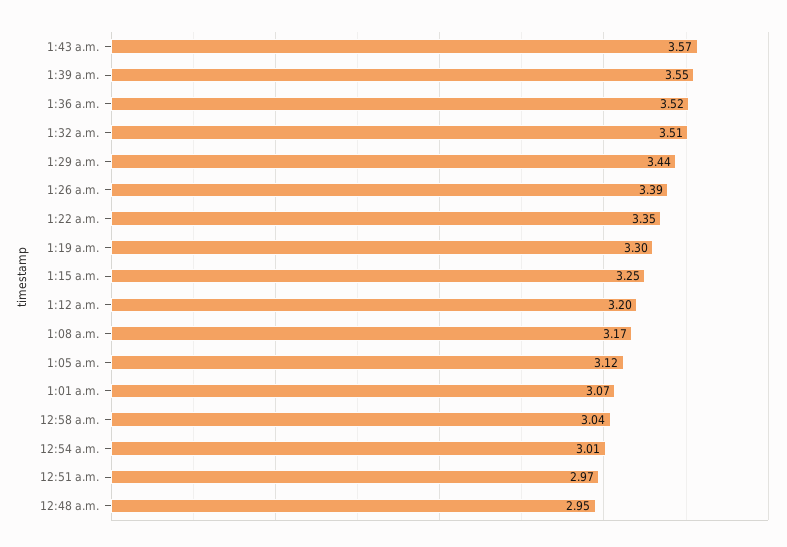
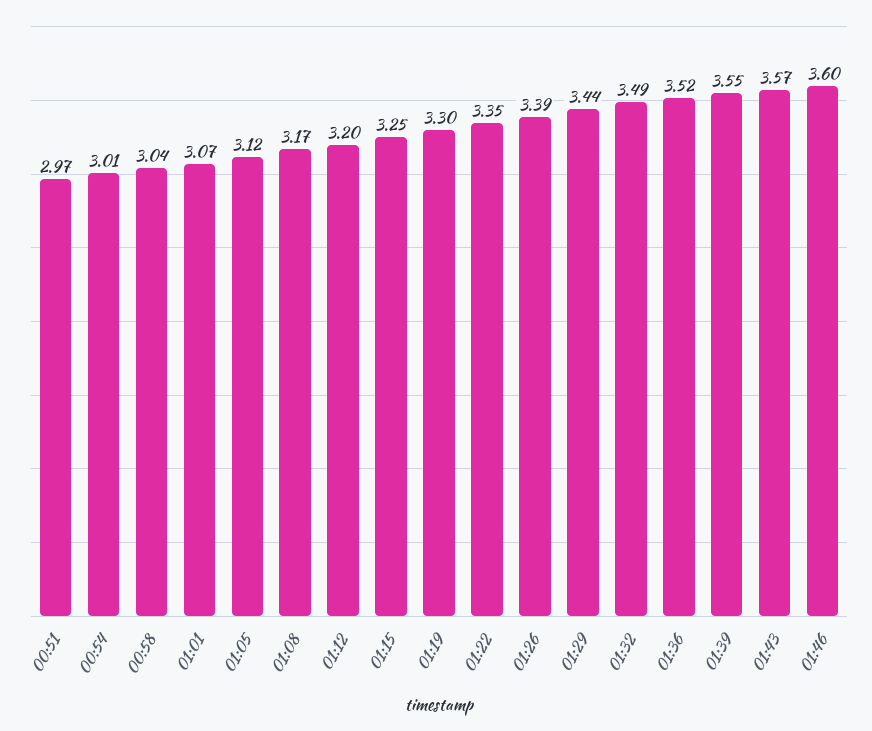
1:32 a.m.: 3.51 -> 3.49
12:48 a.m.: 2.95 -> none
01:46: none -> 3.6

